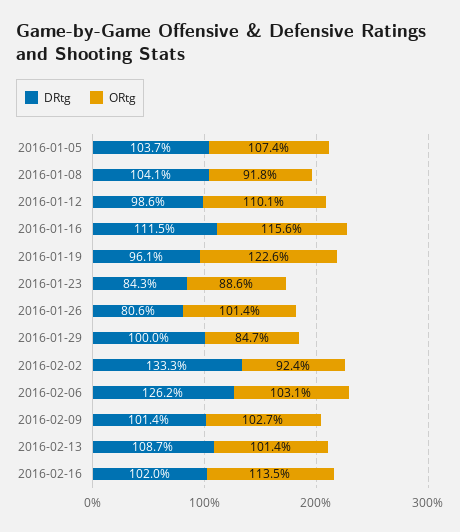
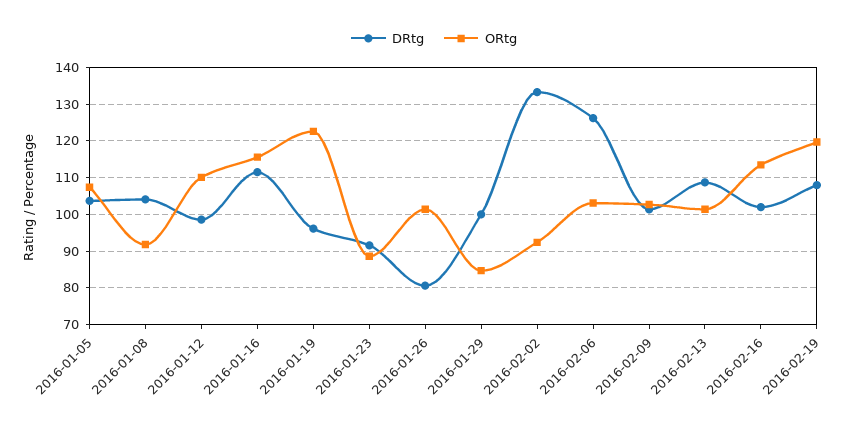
DRtg, 2016-01-23: 84.3 -> 92
DRtg, 2016-02-19: none -> 108
ORtg, 2016-02-19: none -> 120

